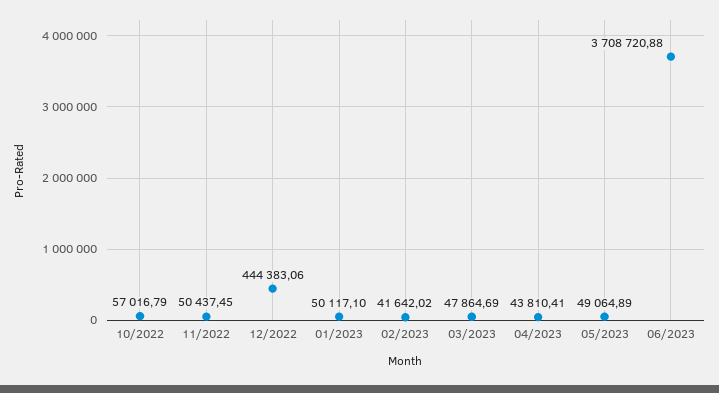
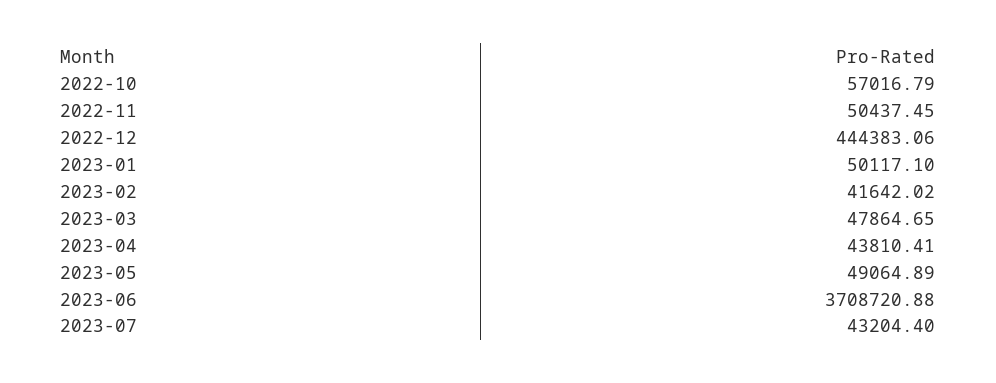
03/2023: 47864.69 -> 47864.65
2023-07: none -> 43204.4

